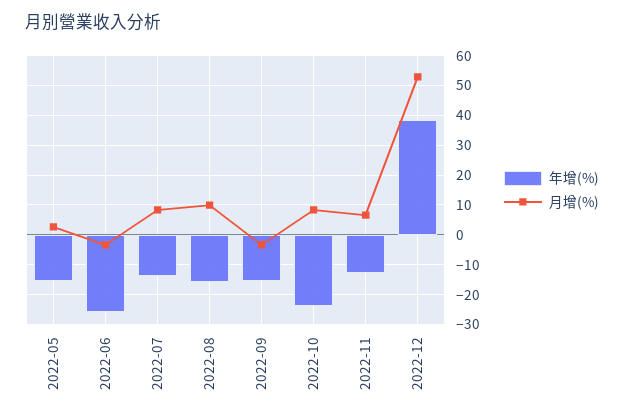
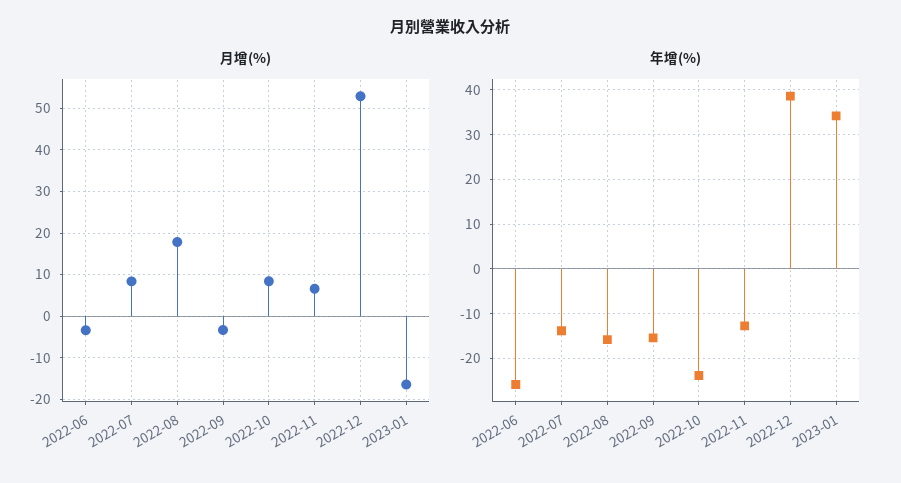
年增(%), 2022-05: -15 -> none
月增(%), 2022-05: 2.5 -> none
月增(%), 2022-08: 10 -> 18
月增(%), 2023-01: none -> -16
年增(%), 2023-01: none -> 34

